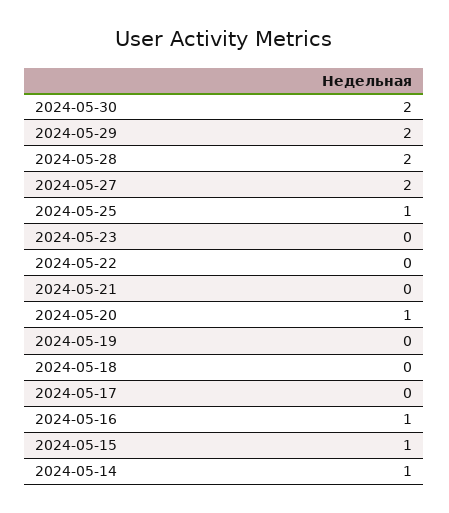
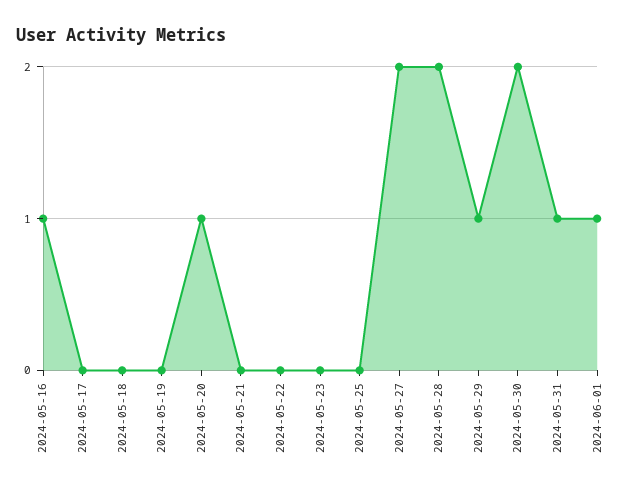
2024-05-29: 2 -> 1
2024-05-25: 1 -> 0
2024-05-15: 1 -> none
2024-05-14: 1 -> none
2024-05-31: none -> 1
2024-06-01: none -> 1

